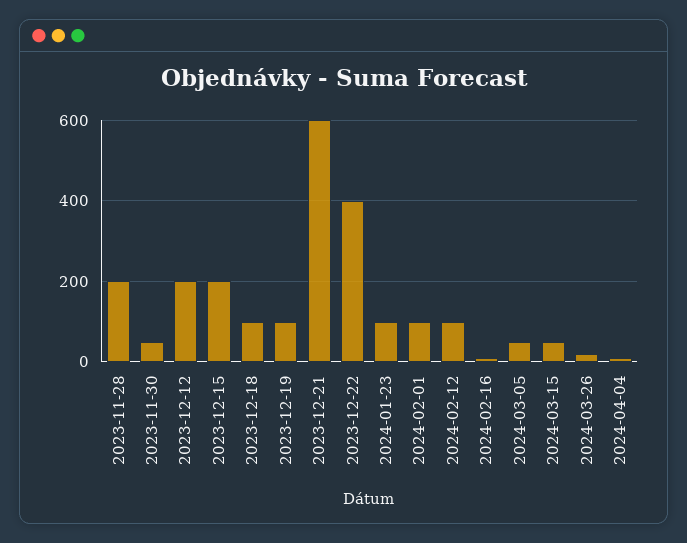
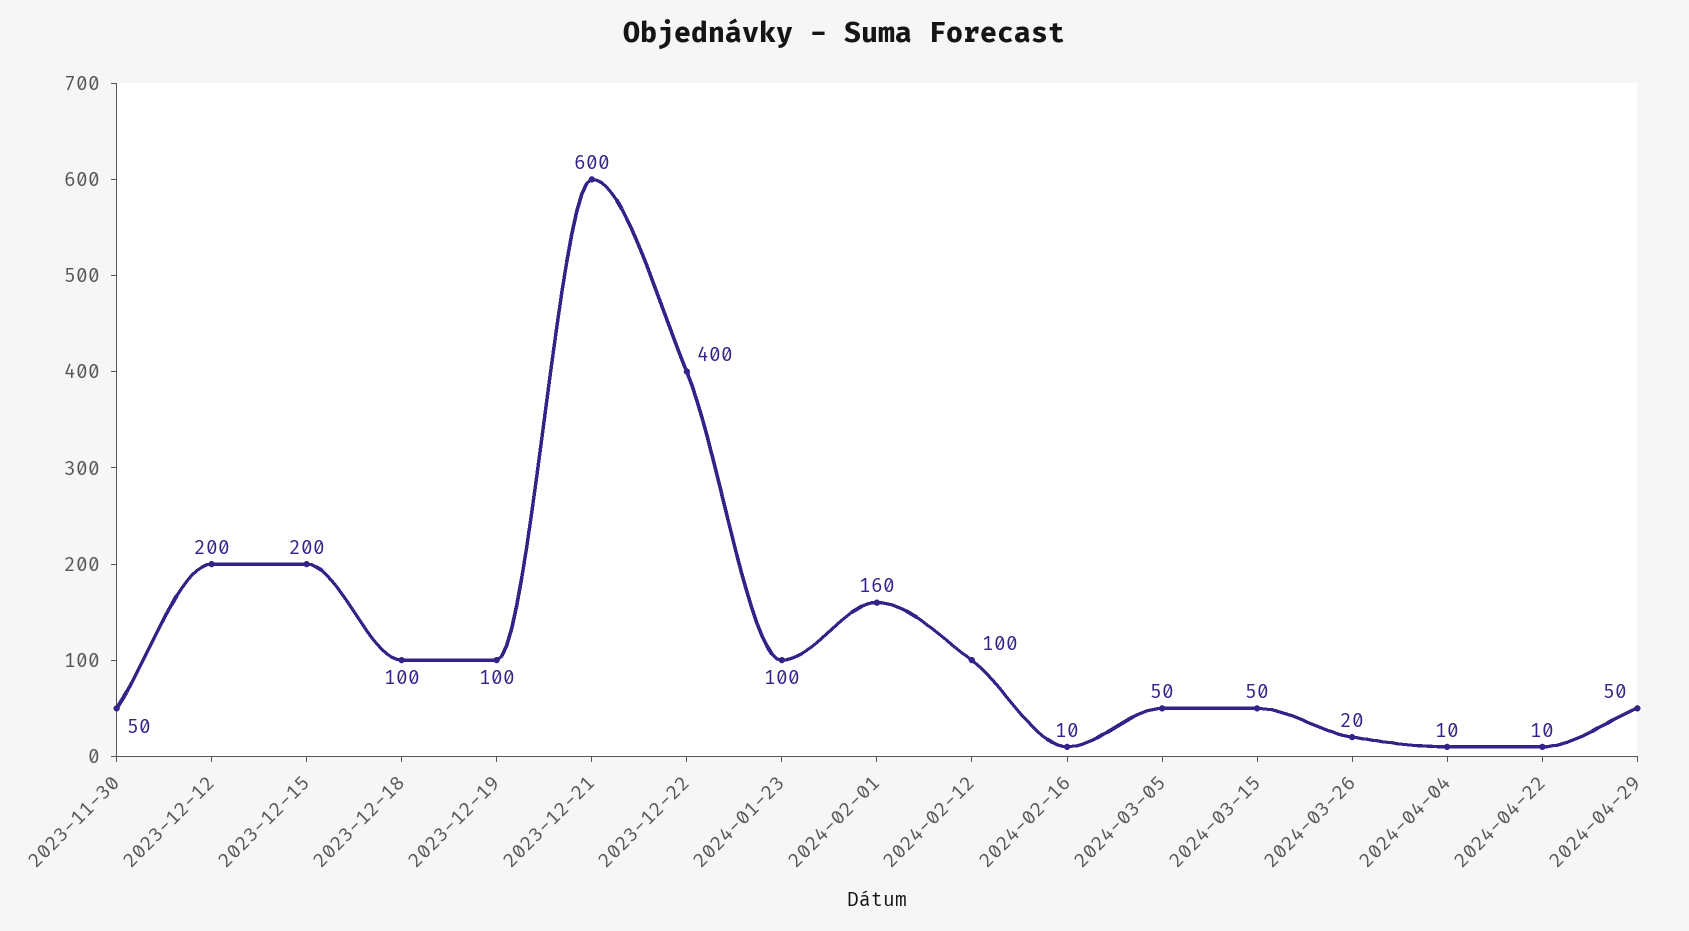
2023-11-28: 200 -> none
2024-02-01: 100 -> 160
2024-04-22: none -> 10
2024-04-29: none -> 50

